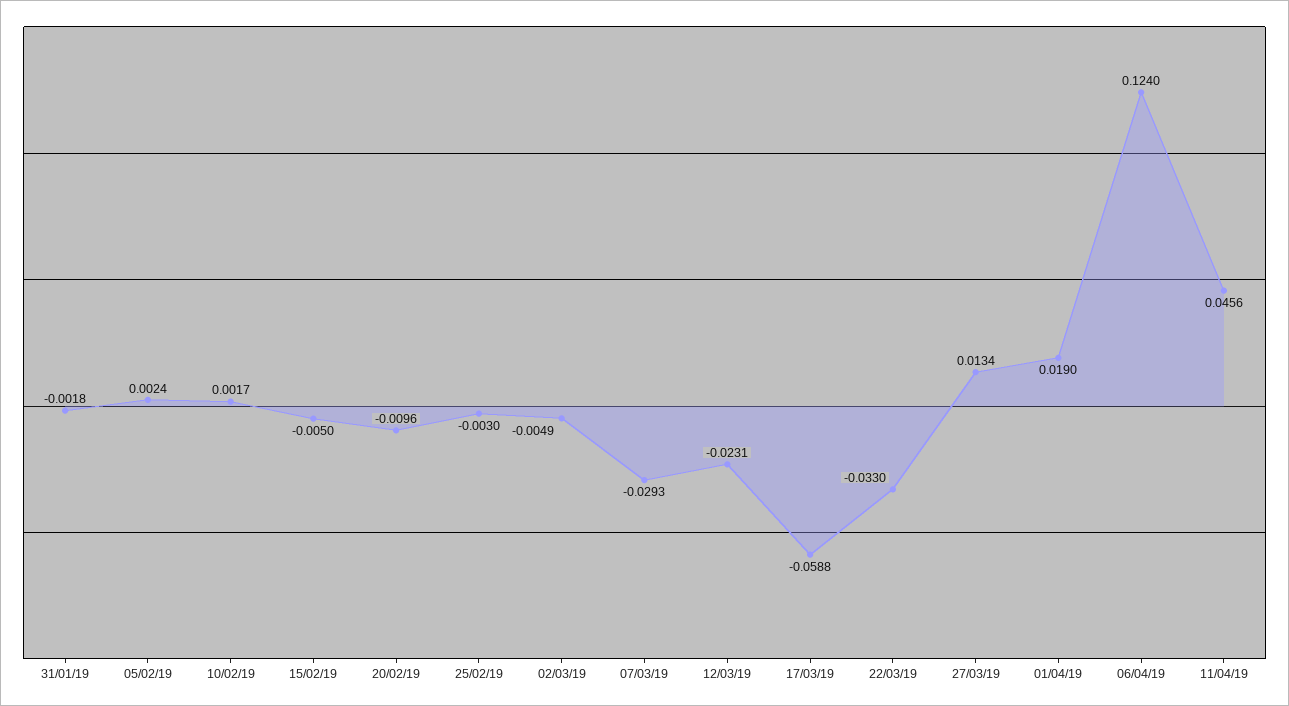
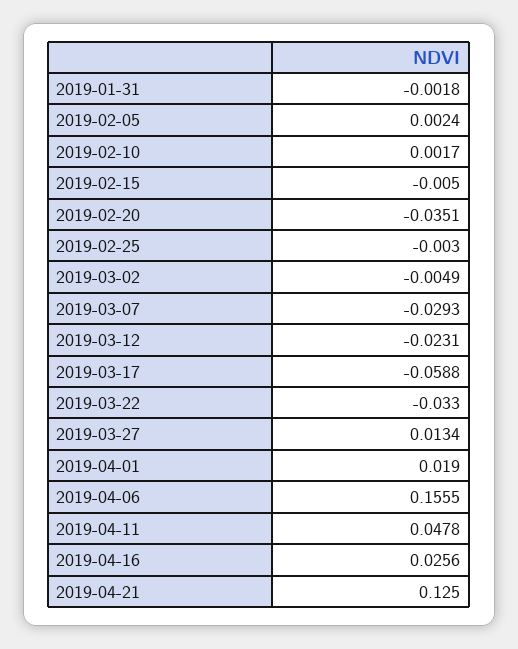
20/02/19: -0.0096 -> -0.0351
06/04/19: 0.124 -> 0.1555
11/04/19: 0.0456 -> 0.0478
2019-04-16: none -> 0.0256
2019-04-21: none -> 0.125

